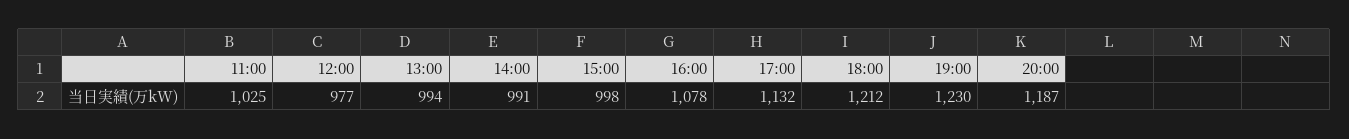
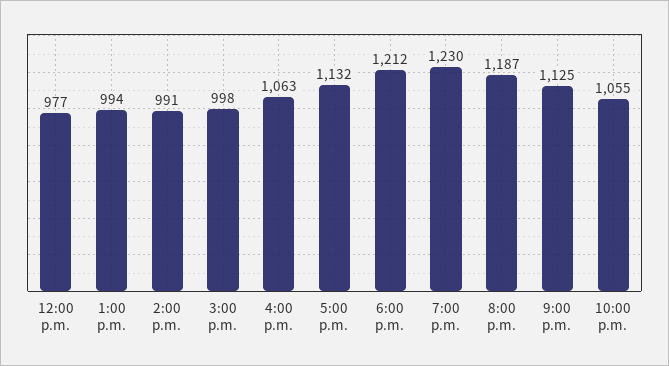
11:00: 1025 -> none
16:00: 1078 -> 1063
9:00 p.m.: none -> 1125
10:00 p.m.: none -> 1055

